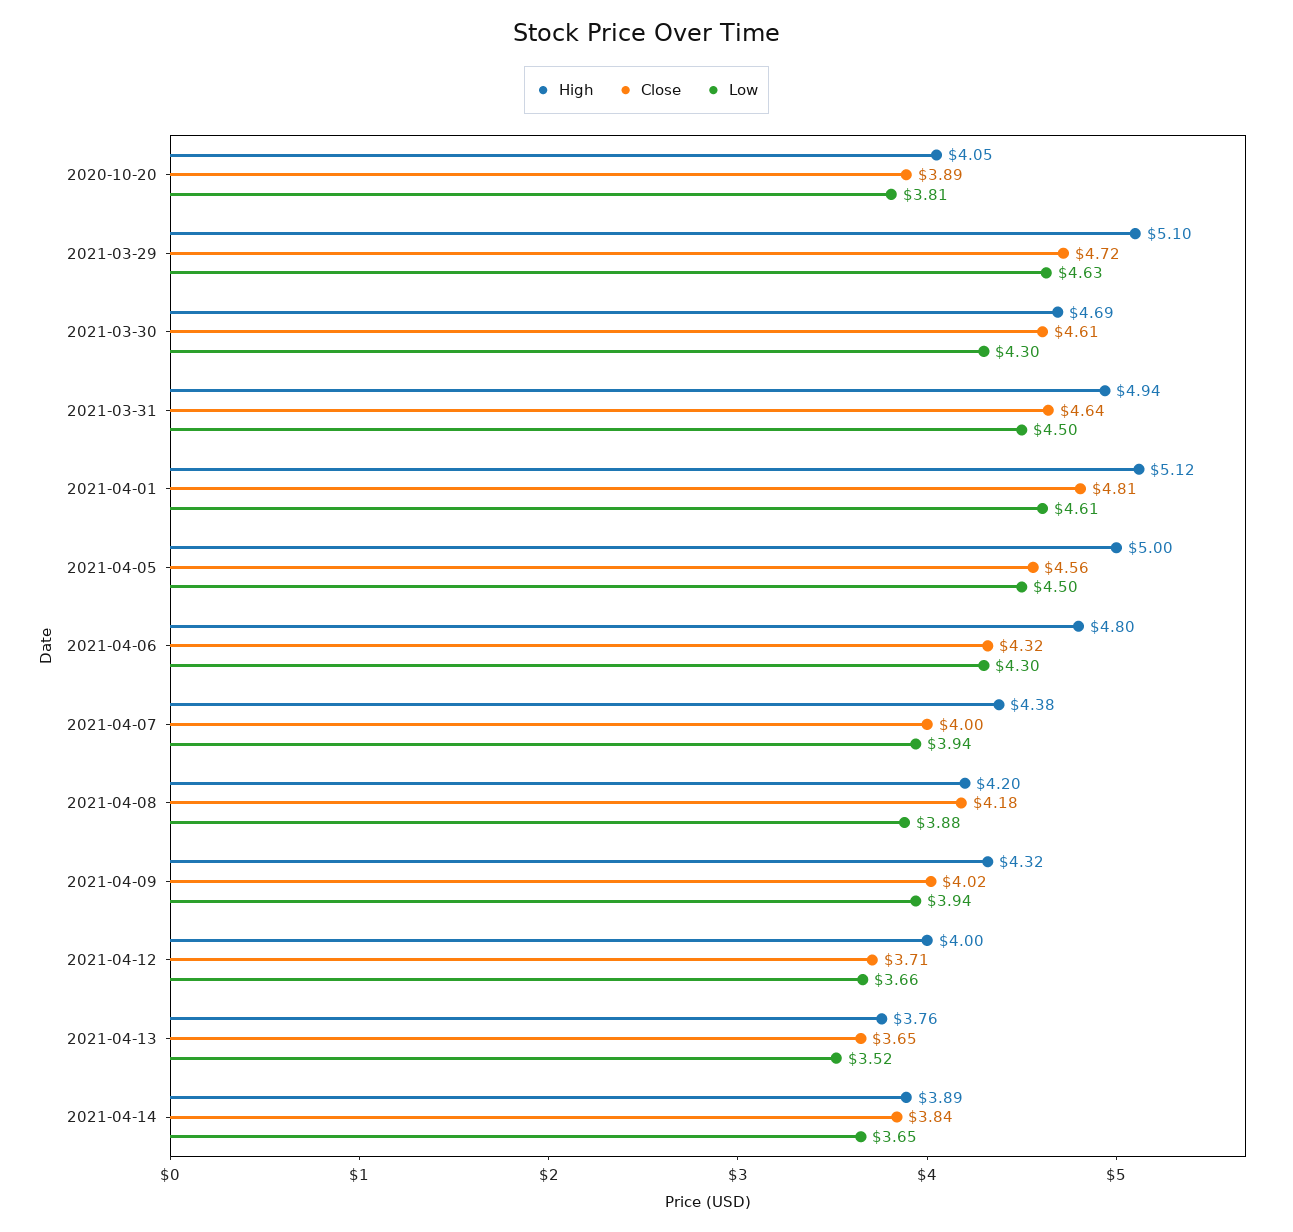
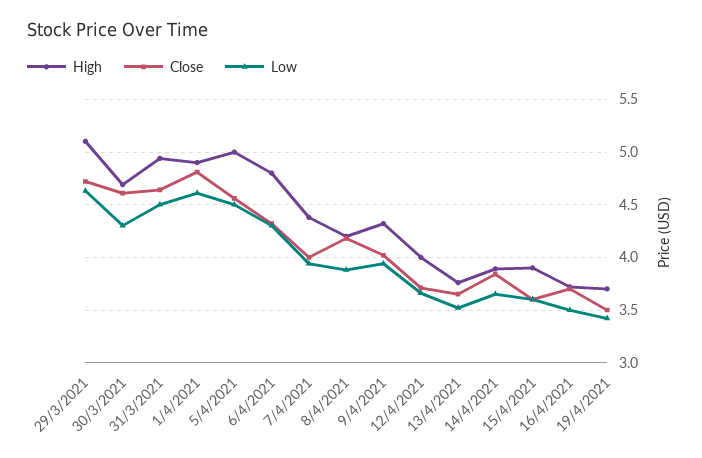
High, 2020-10-20: 4.05 -> none
Close, 2020-10-20: 3.89 -> none
Low, 2020-10-20: 3.81 -> none
High, 2021-04-01: 5.12 -> 4.9
High, 15/4/2021: none -> 3.9
Close, 15/4/2021: none -> 3.6
Low, 15/4/2021: none -> 3.6
High, 16/4/2021: none -> 3.7
Close, 16/4/2021: none -> 3.7
Low, 16/4/2021: none -> 3.5
High, 19/4/2021: none -> 3.7
Close, 19/4/2021: none -> 3.5
Low, 19/4/2021: none -> 3.4

